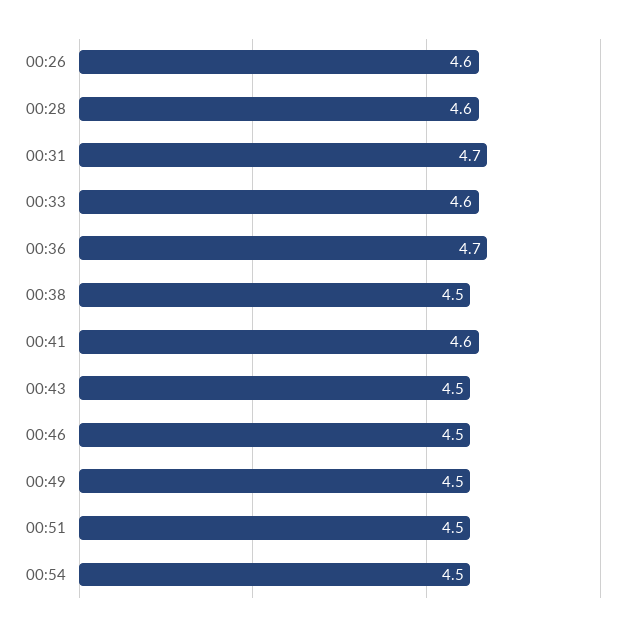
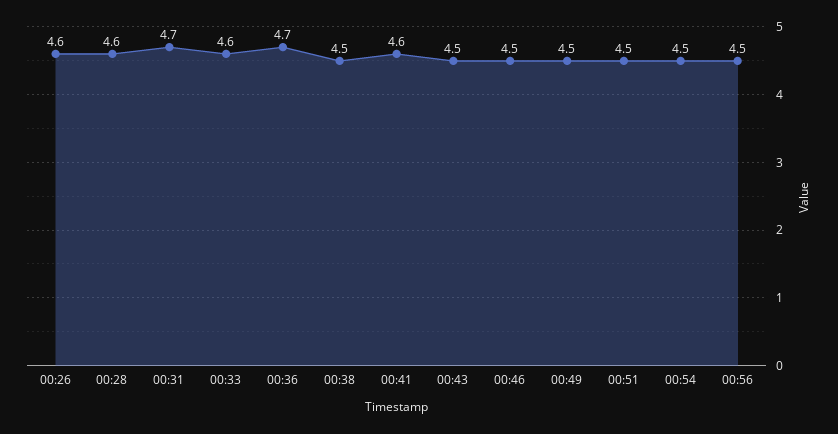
00:56: none -> 4.5

